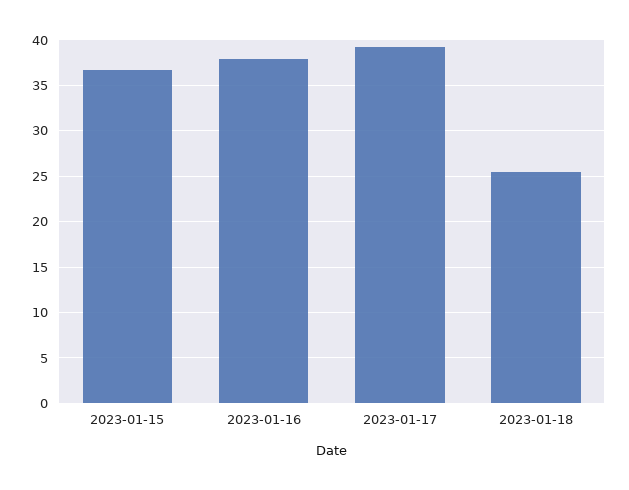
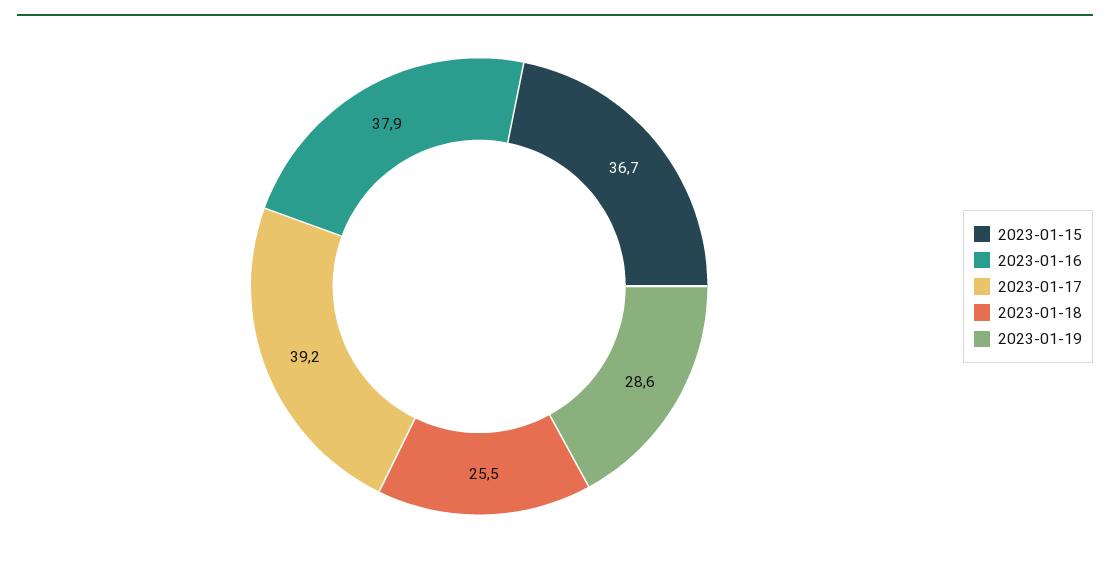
2023-01-19: none -> 28.6

